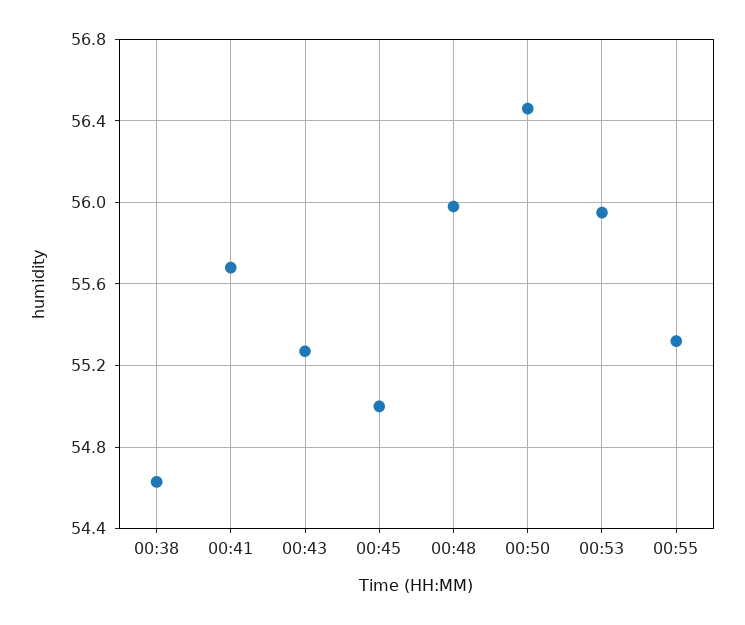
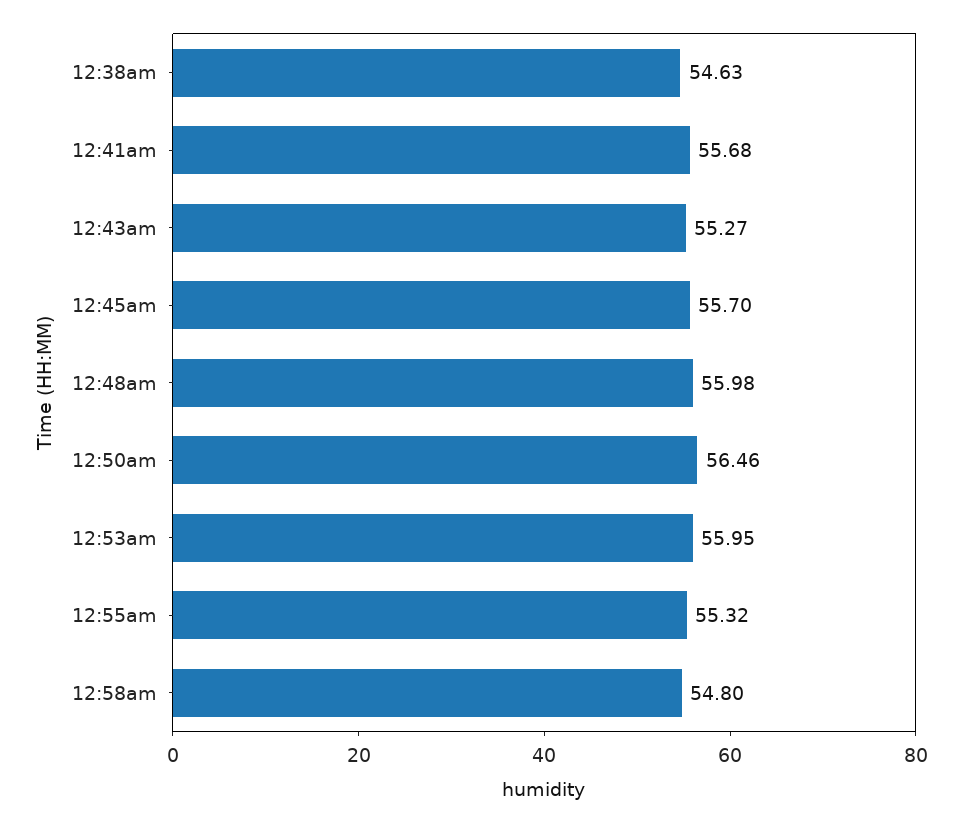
00:45: 55 -> 55.7
12:58am: none -> 54.8

